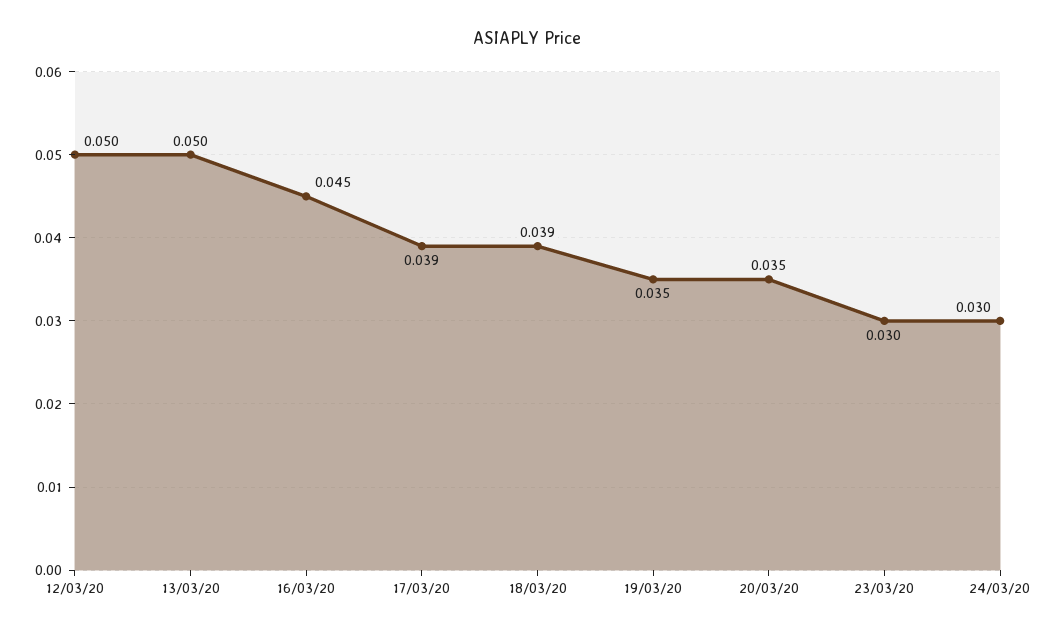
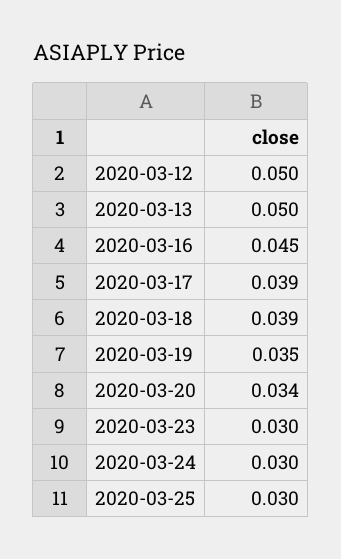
20/03/20: 0.035 -> 0.034
2020-03-25: none -> 0.03

